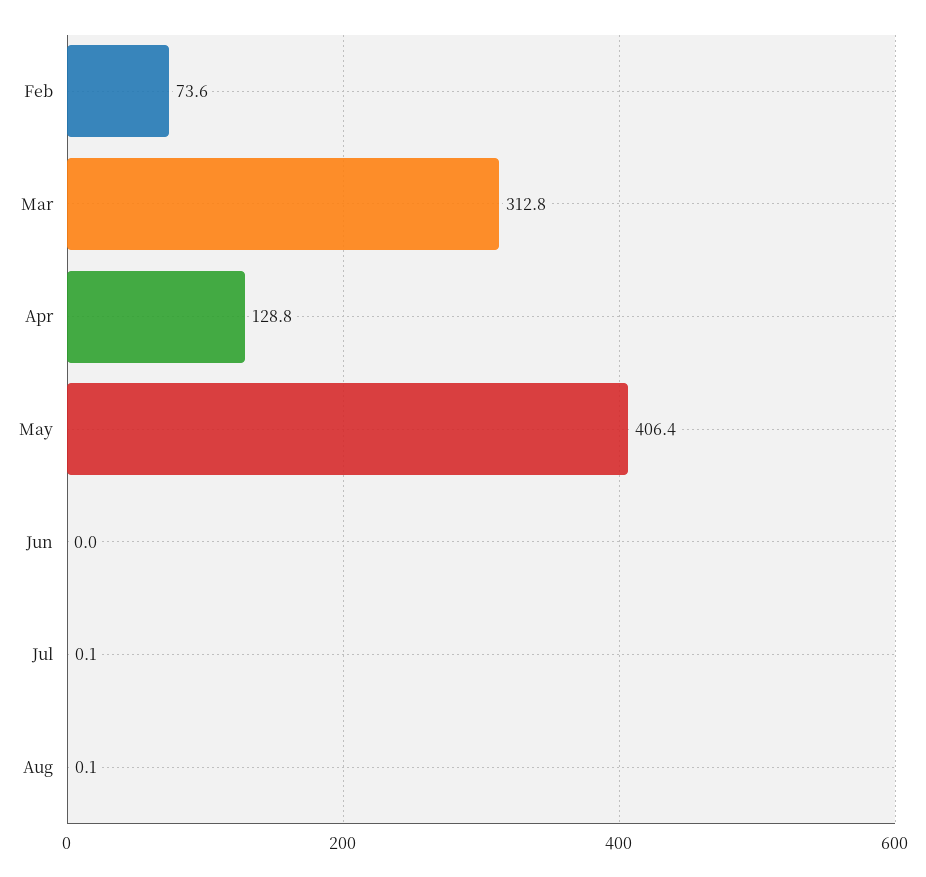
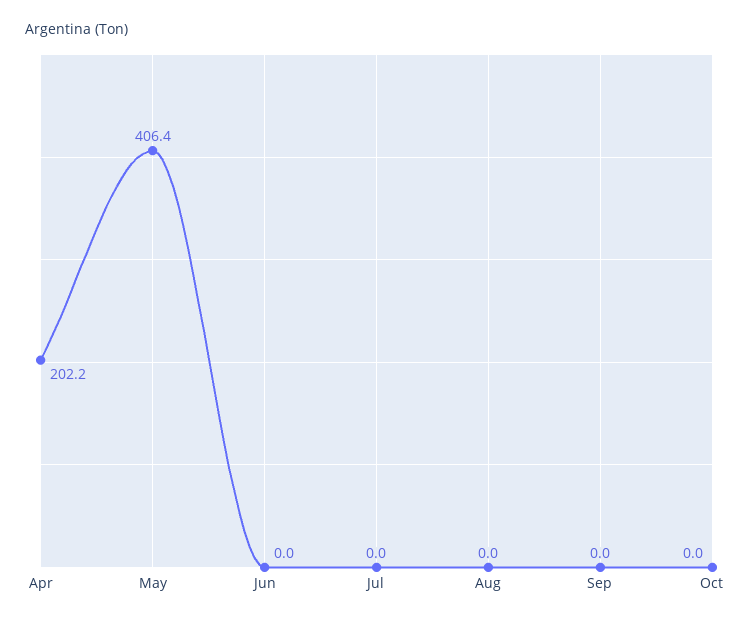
Feb: 73.6 -> none
Mar: 312.8 -> none
Apr: 128.8 -> 202.2
Jul: 0.1 -> 0
Aug: 0.1 -> 0
Sep: none -> 0
Oct: none -> 0

